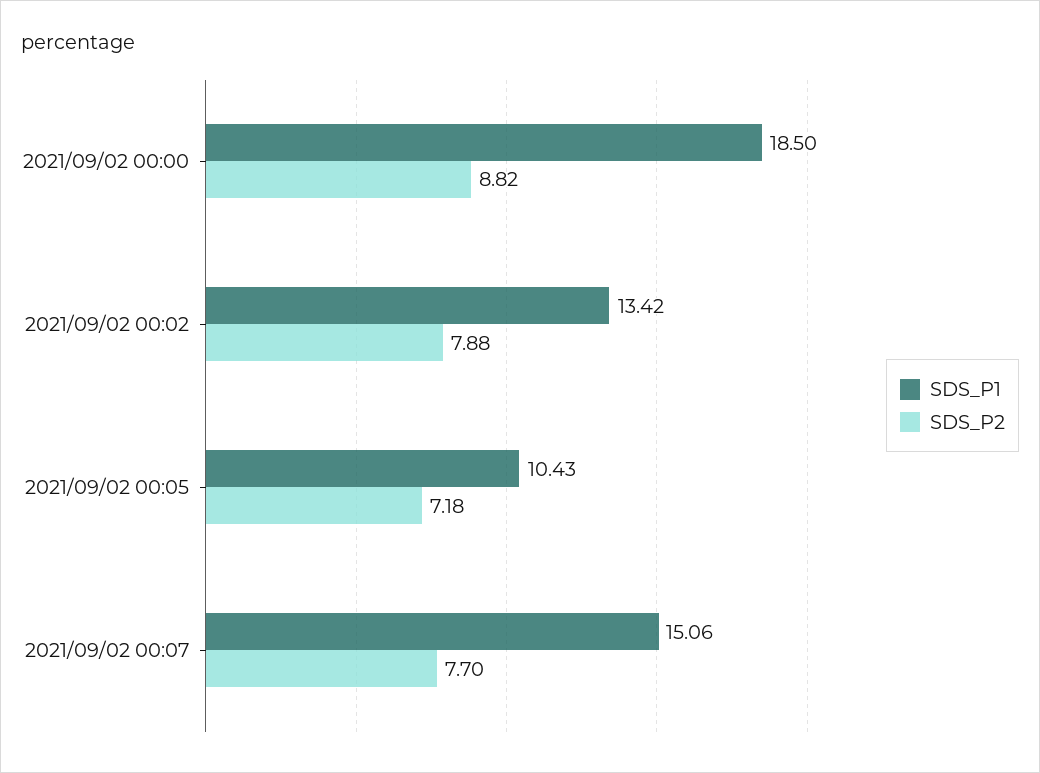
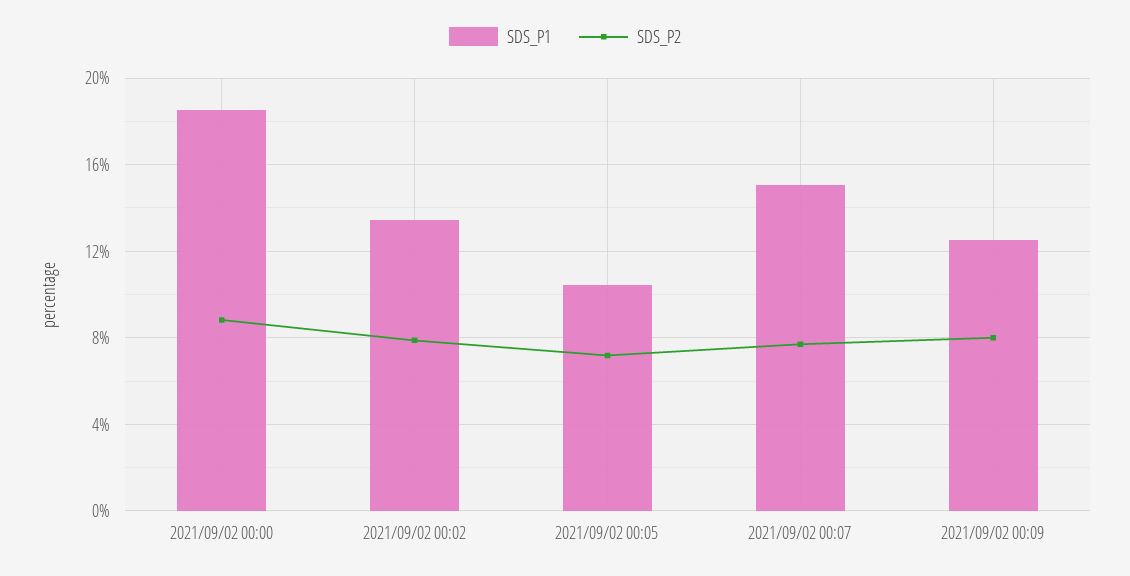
SDS_P1, 2021/09/02 00:09: none -> 12.5
SDS_P2, 2021/09/02 00:09: none -> 8

